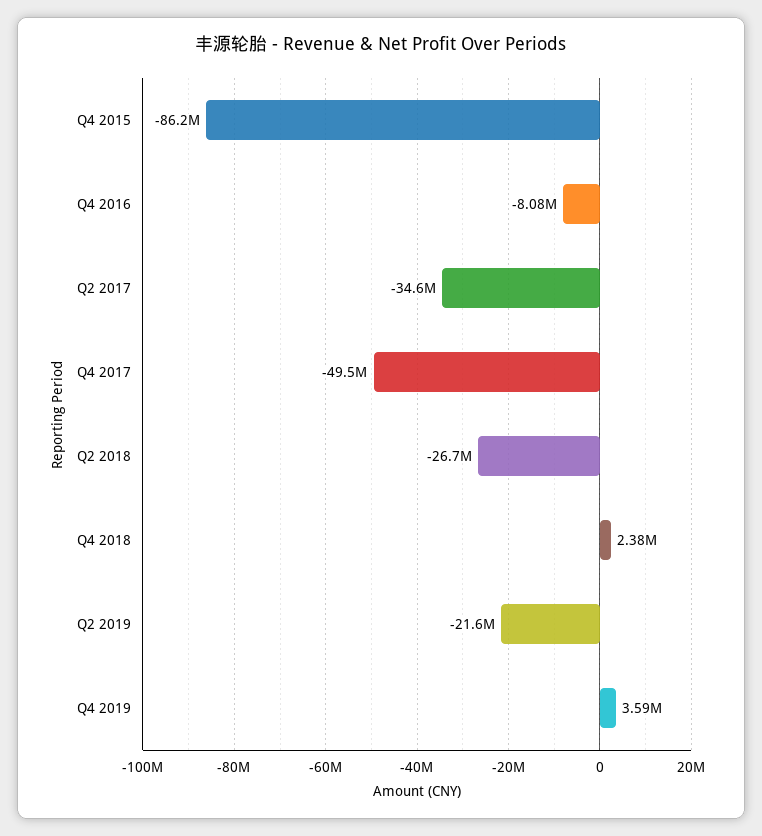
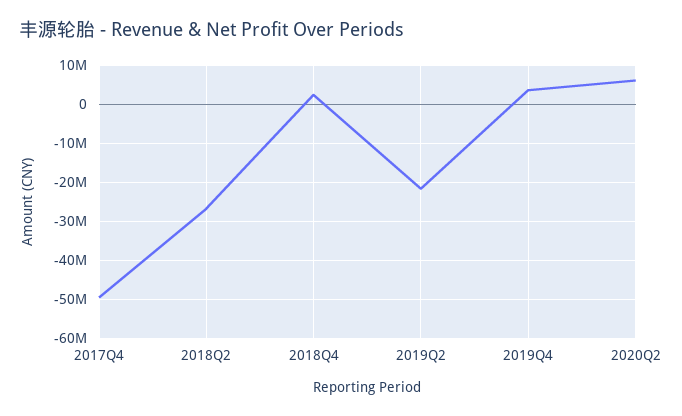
Q4 2015: -86200000 -> none
Q4 2016: -8080000 -> none
Q2 2017: -34600000 -> none
2020Q2: none -> 6000000

